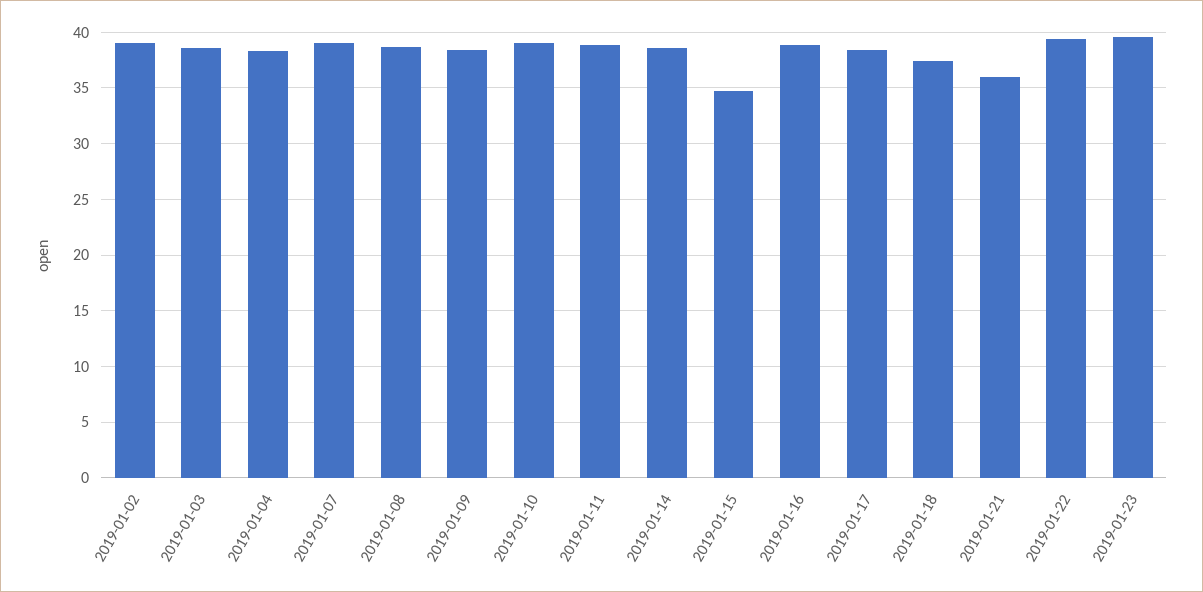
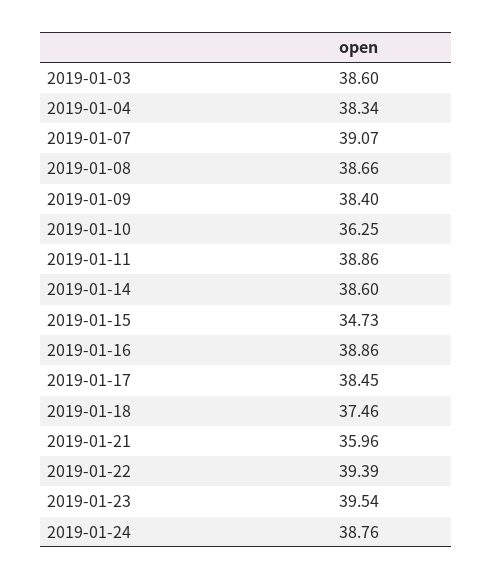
2019-01-02: 39 -> none
2019-01-10: 39 -> 36.25
2019-01-24: none -> 38.76

